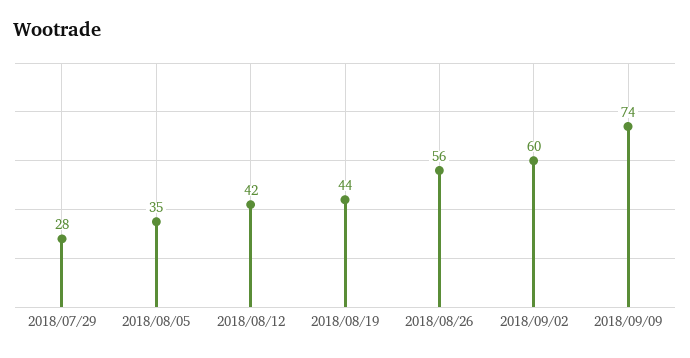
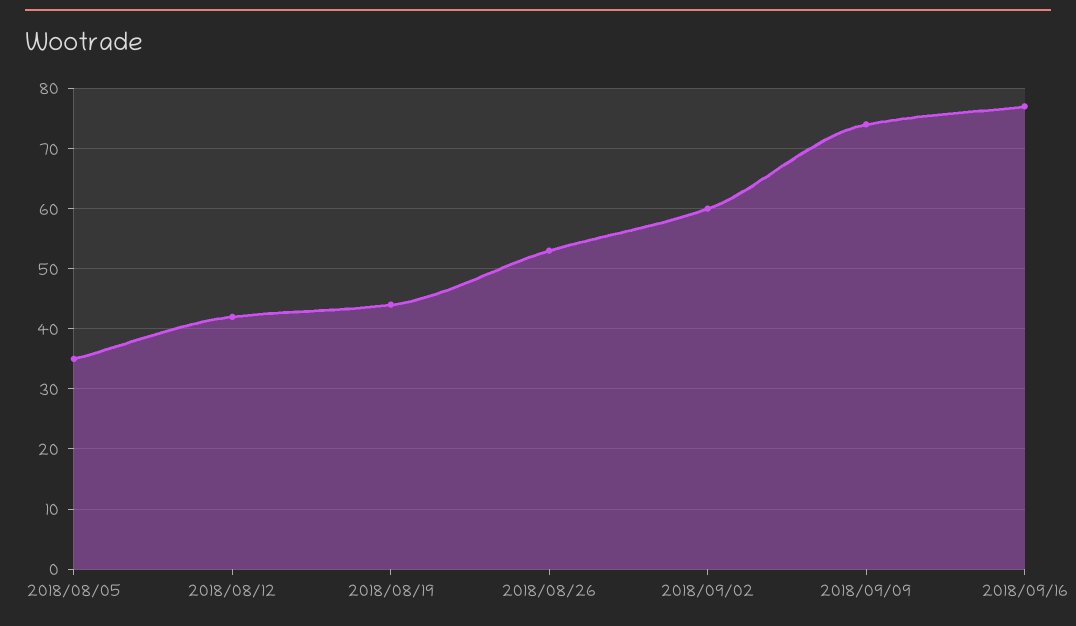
2018/07/29: 28 -> none
2018/08/26: 56 -> 53
2018/09/16: none -> 77

